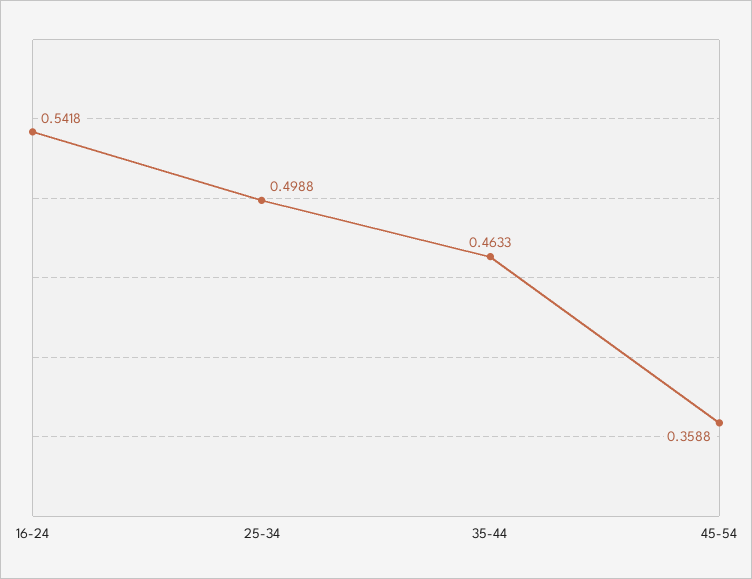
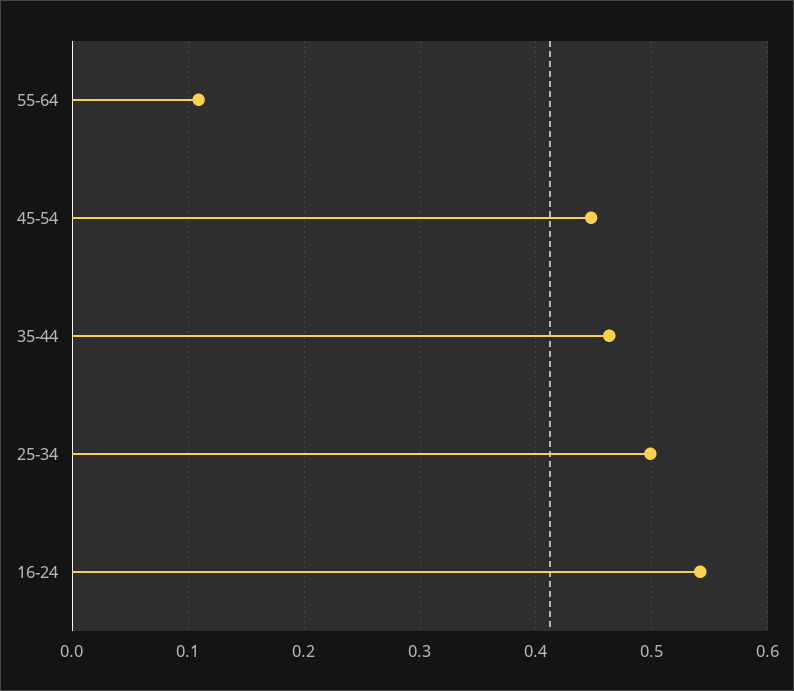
45-54: 0.3588 -> 0.45
55-64: none -> 0.11

